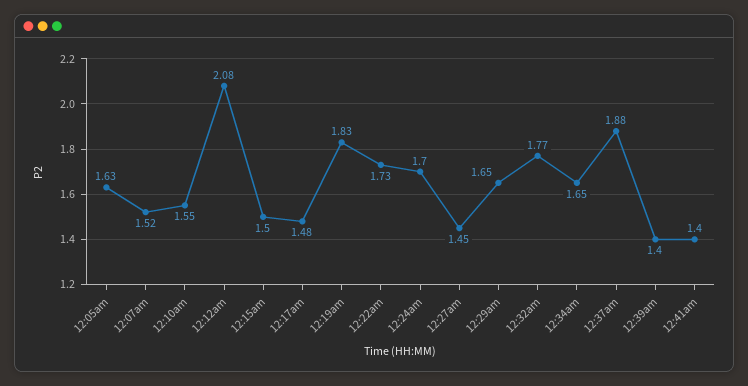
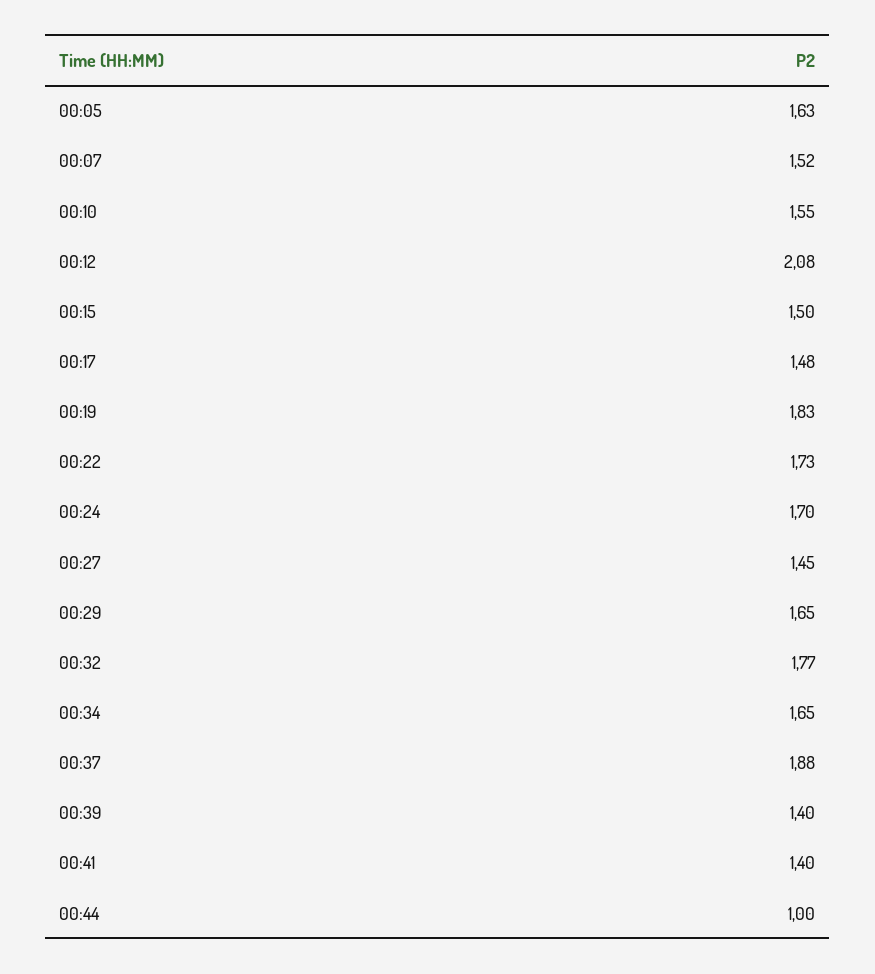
00:44: none -> 1

